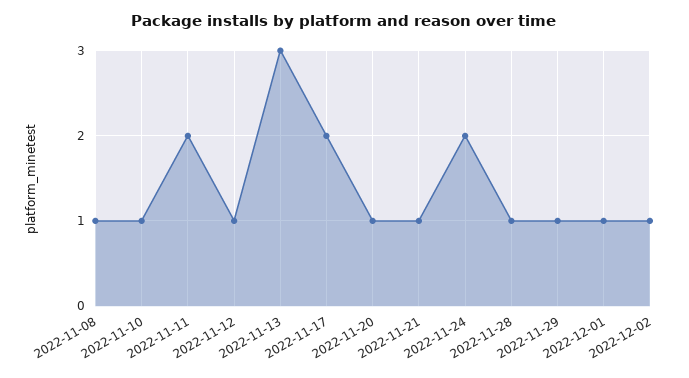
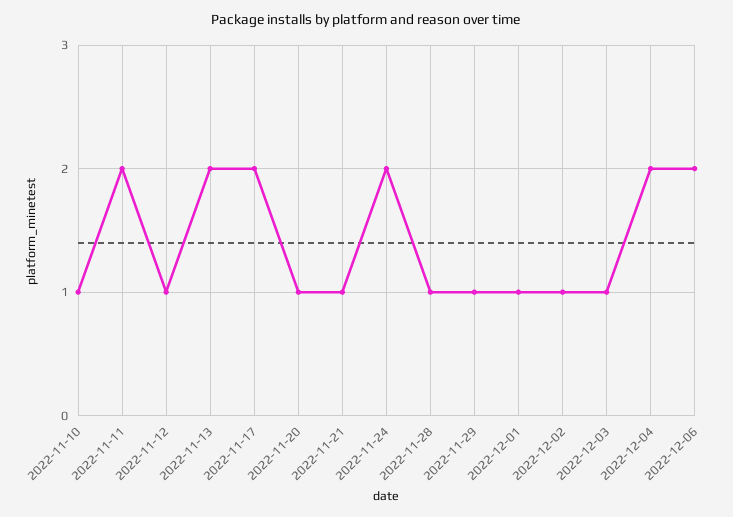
2022-11-08: 1 -> none
2022-11-13: 3 -> 2
2022-12-03: none -> 1
2022-12-04: none -> 2
2022-12-06: none -> 2

